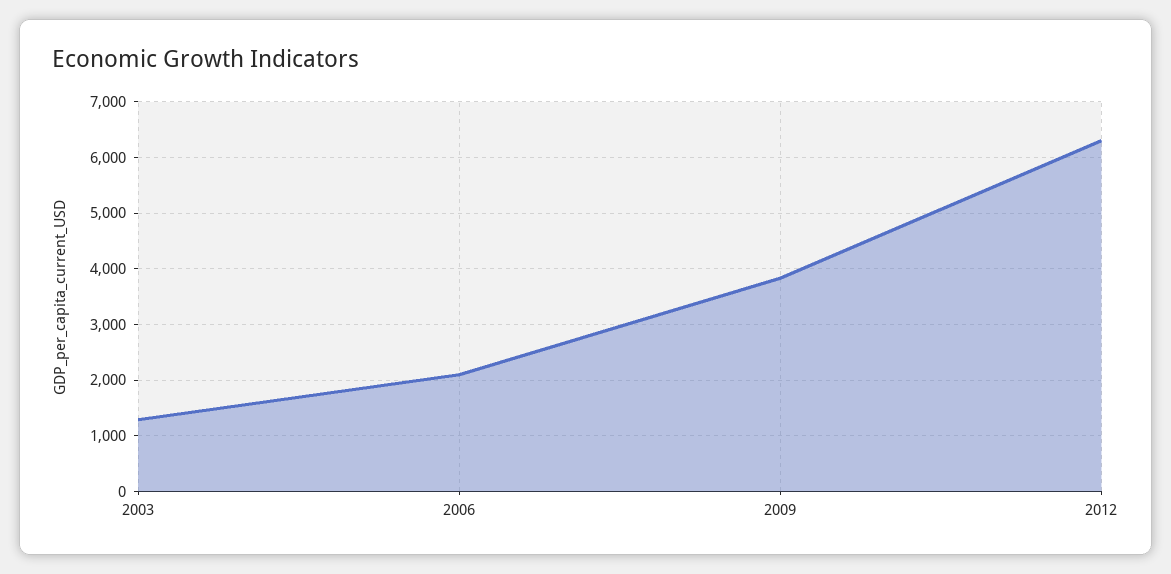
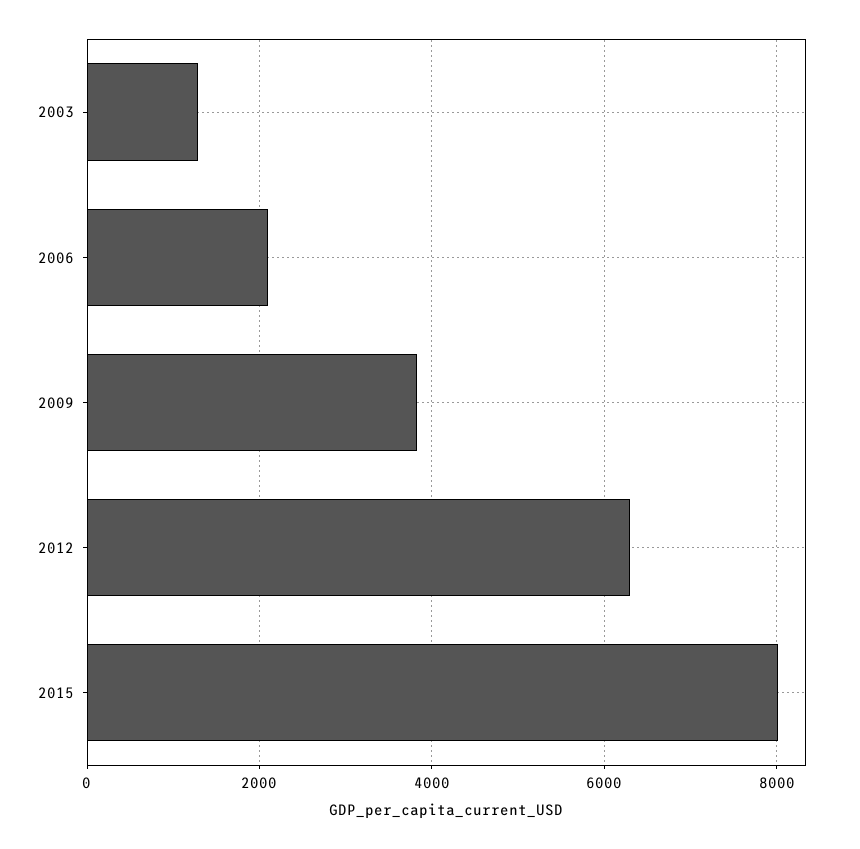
2015: none -> 8000

